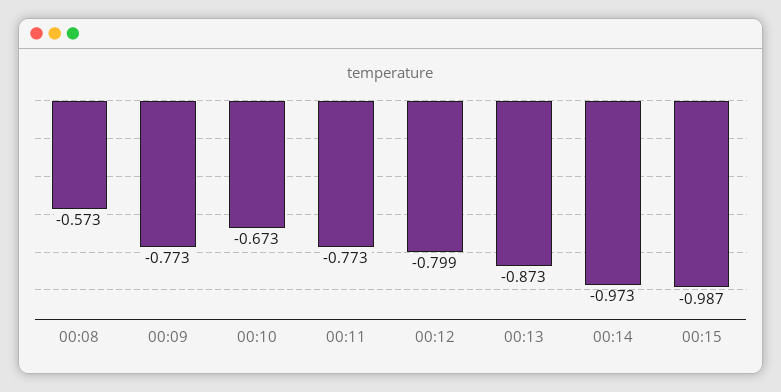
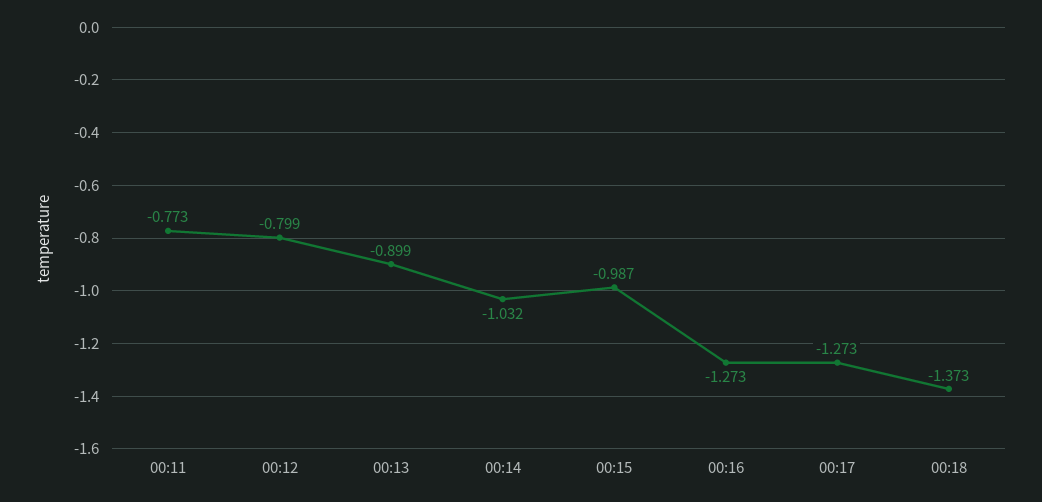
00:08: -0.573 -> none
00:09: -0.773 -> none
00:10: -0.673 -> none
00:13: -0.873 -> -0.899
00:14: -0.973 -> -1.032
00:16: none -> -1.273
00:17: none -> -1.273
00:18: none -> -1.373

